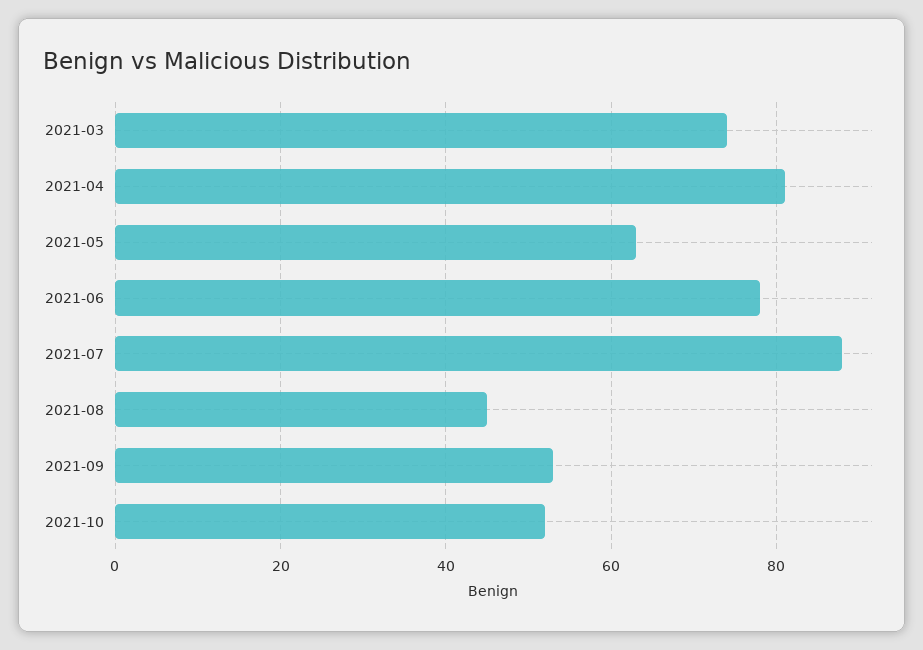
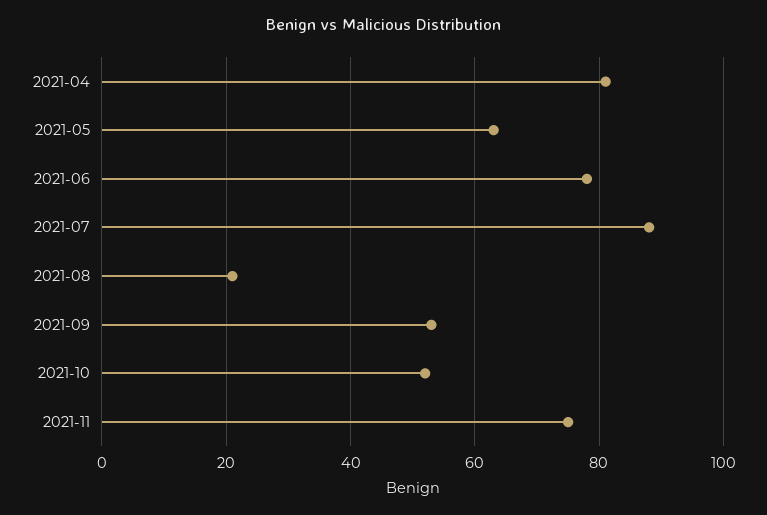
2021-03: 75 -> none
2021-08: 45 -> 20
2021-11: none -> 75

